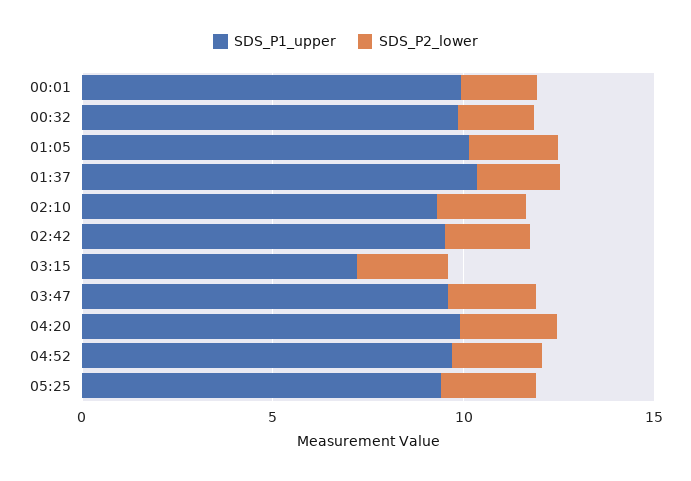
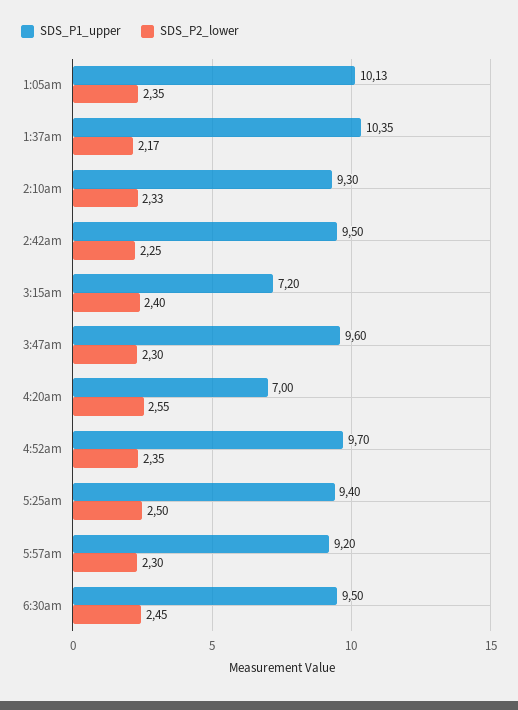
SDS_P1_upper, 00:01: 10 -> none
SDS_P2_lower, 00:01: 2 -> none
SDS_P1_upper, 00:32: 10 -> none
SDS_P2_lower, 00:32: 2 -> none
SDS_P1_upper, 04:20: 10 -> 7
SDS_P1_upper, 5:57am: none -> 9.2
SDS_P2_lower, 5:57am: none -> 2.3
SDS_P1_upper, 6:30am: none -> 9.5
SDS_P2_lower, 6:30am: none -> 2.45

